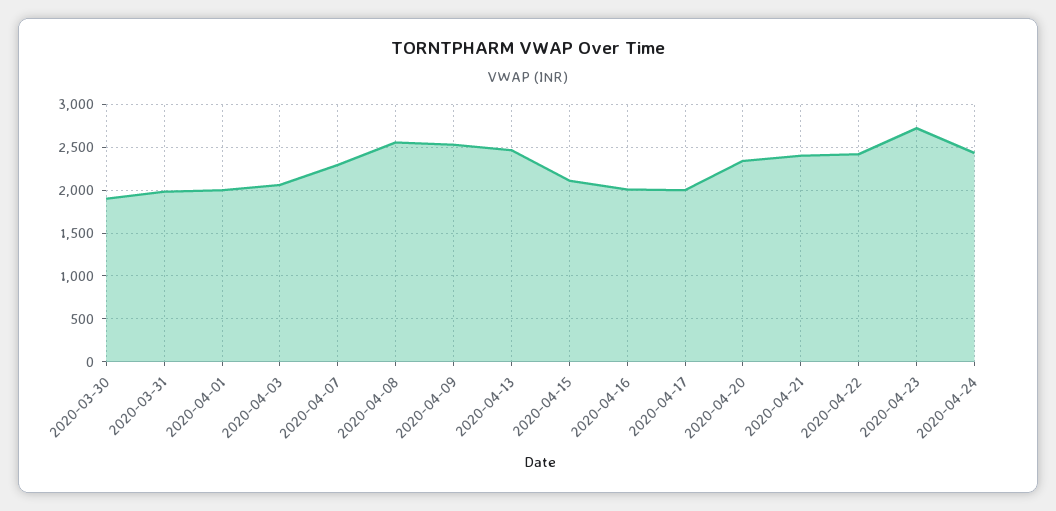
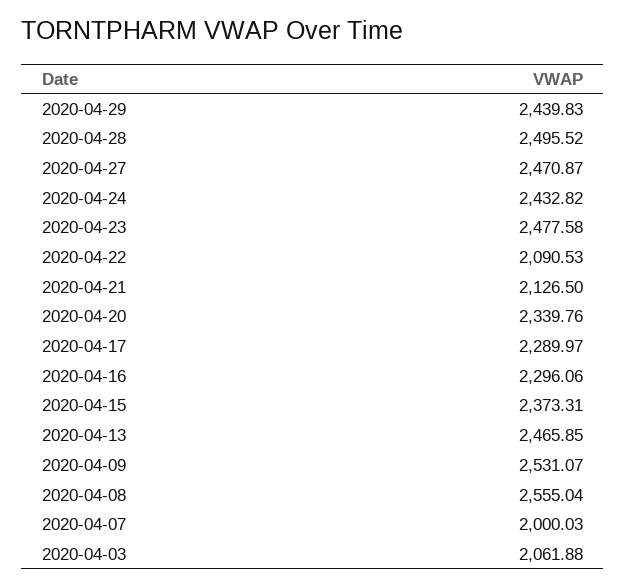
2020-03-30: 1900 -> none
2020-03-31: 2000 -> none
2020-04-01: 2000 -> none
2020-04-07: 2300 -> 2000.03
2020-04-15: 2100 -> 2373.31
2020-04-16: 2000 -> 2296.06
2020-04-17: 2000 -> 2289.97
2020-04-21: 2400 -> 2126.5
2020-04-22: 2400 -> 2090.53
2020-04-23: 2700 -> 2477.58
2020-04-29: none -> 2439.83
2020-04-28: none -> 2495.52
2020-04-27: none -> 2470.87

